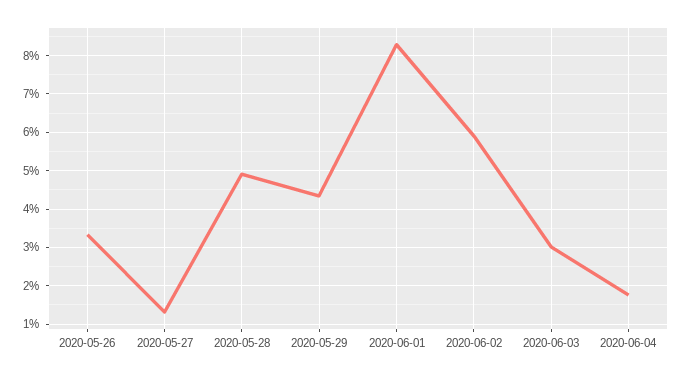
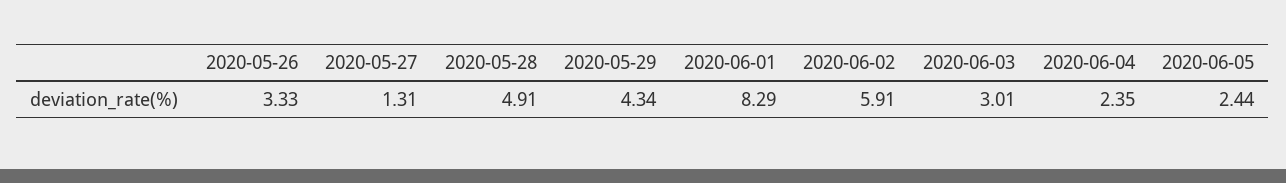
2020-06-04: 1.8 -> 2.35
2020-06-05: none -> 2.44

